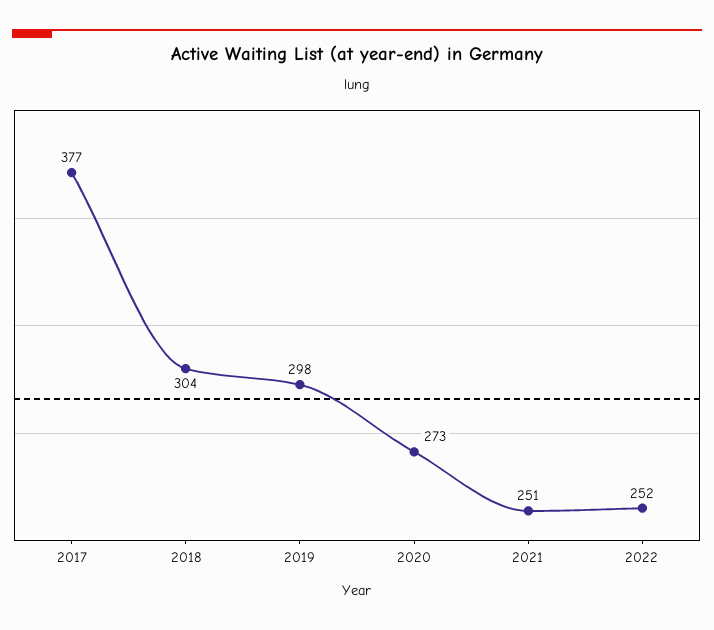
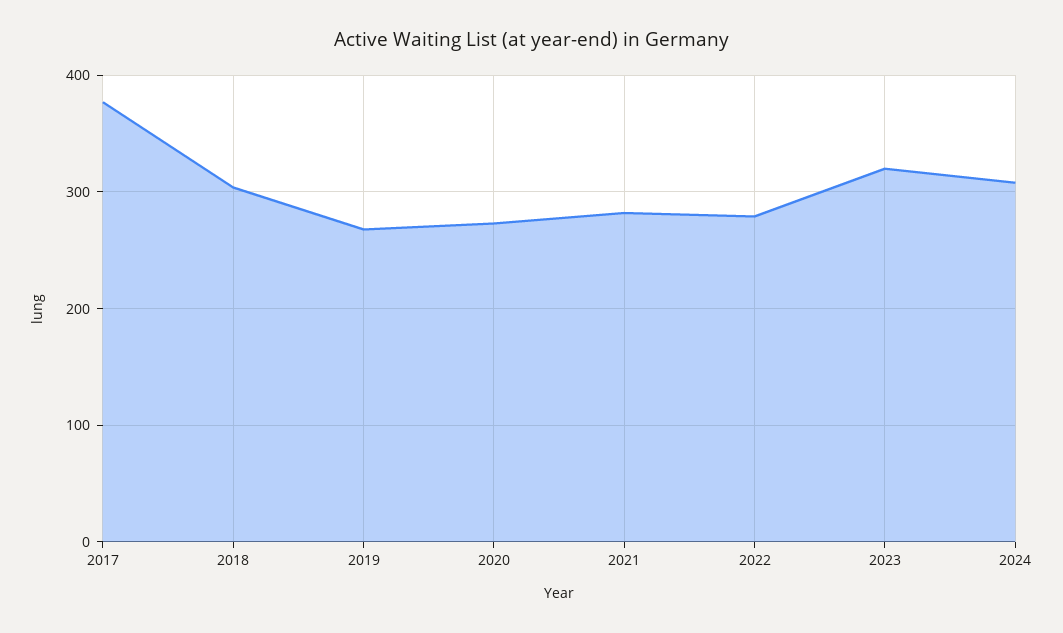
2019: 298 -> 270
2021: 251 -> 280
2022: 252 -> 280
2023: none -> 320
2024: none -> 310

